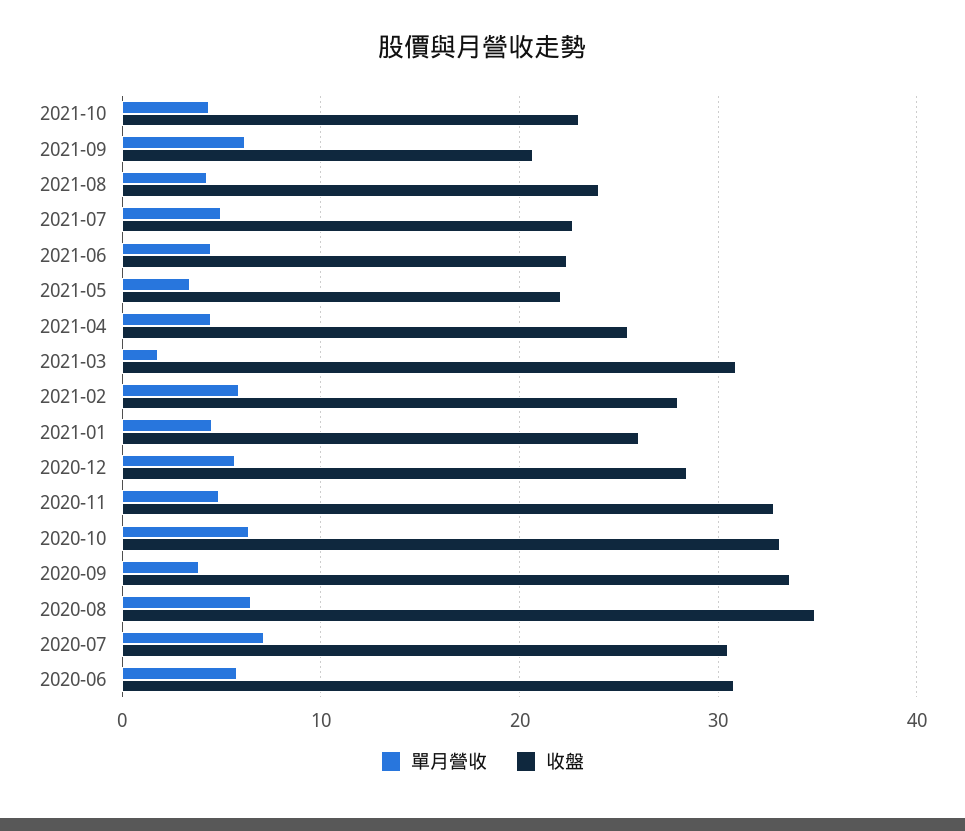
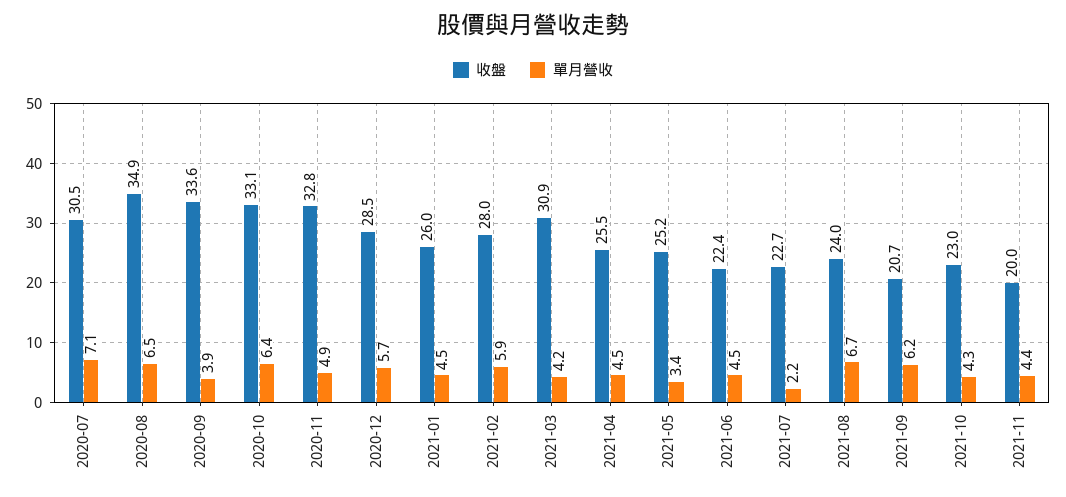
單月營收, 2021-08: 4 -> 6.7
單月營收, 2021-07: 5 -> 2.2
收盤, 2021-05: 22 -> 25.2
單月營收, 2021-03: 2 -> 4.2
單月營收, 2020-06: 6 -> none
收盤, 2020-06: 31 -> none
收盤, 2021-11: none -> 20
單月營收, 2021-11: none -> 4.4

